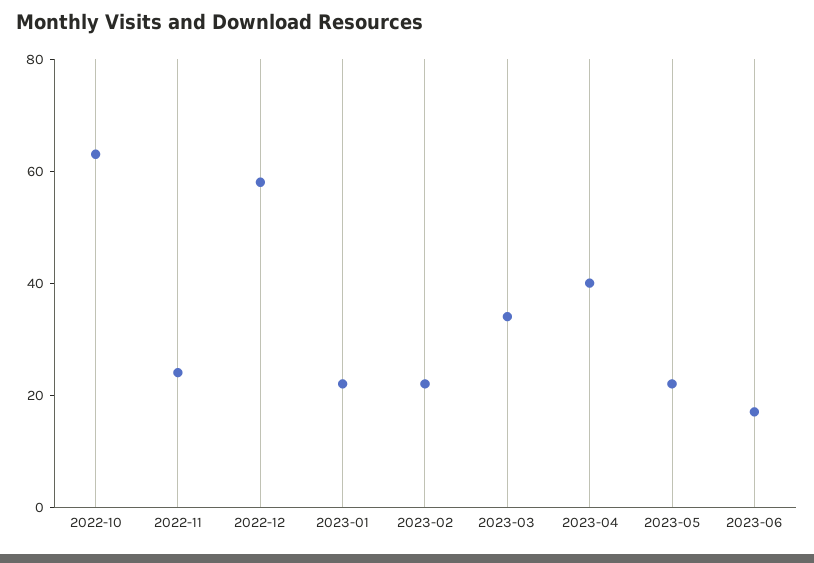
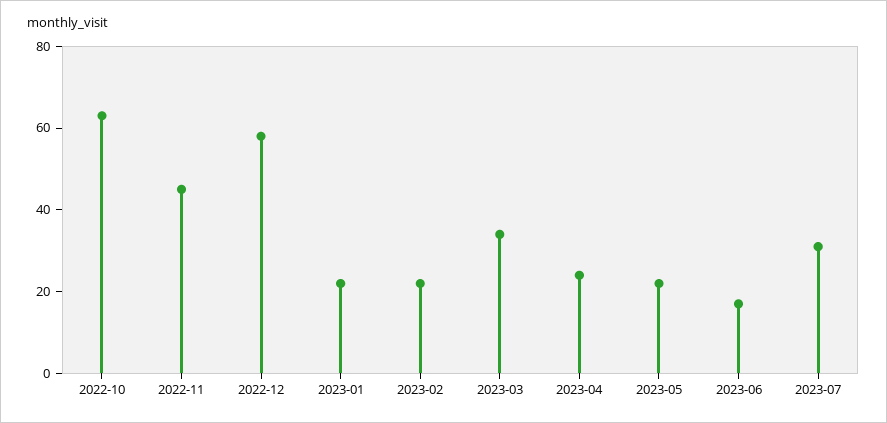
2022-11: 25 -> 45
2023-04: 40 -> 25
2023-07: none -> 30

